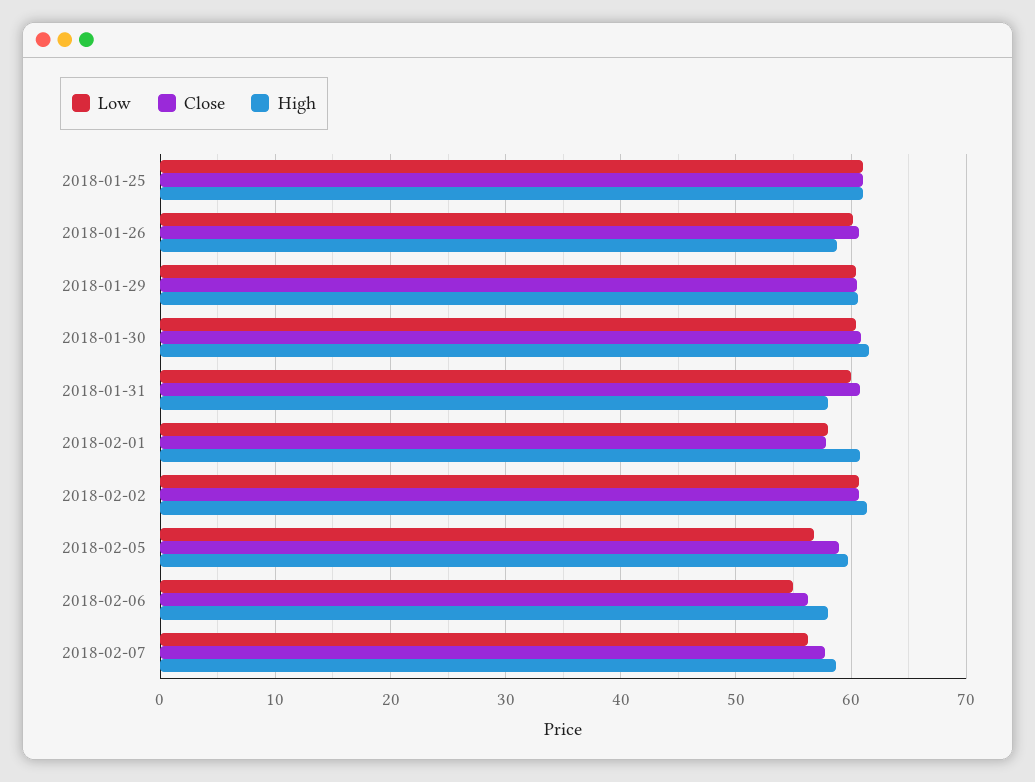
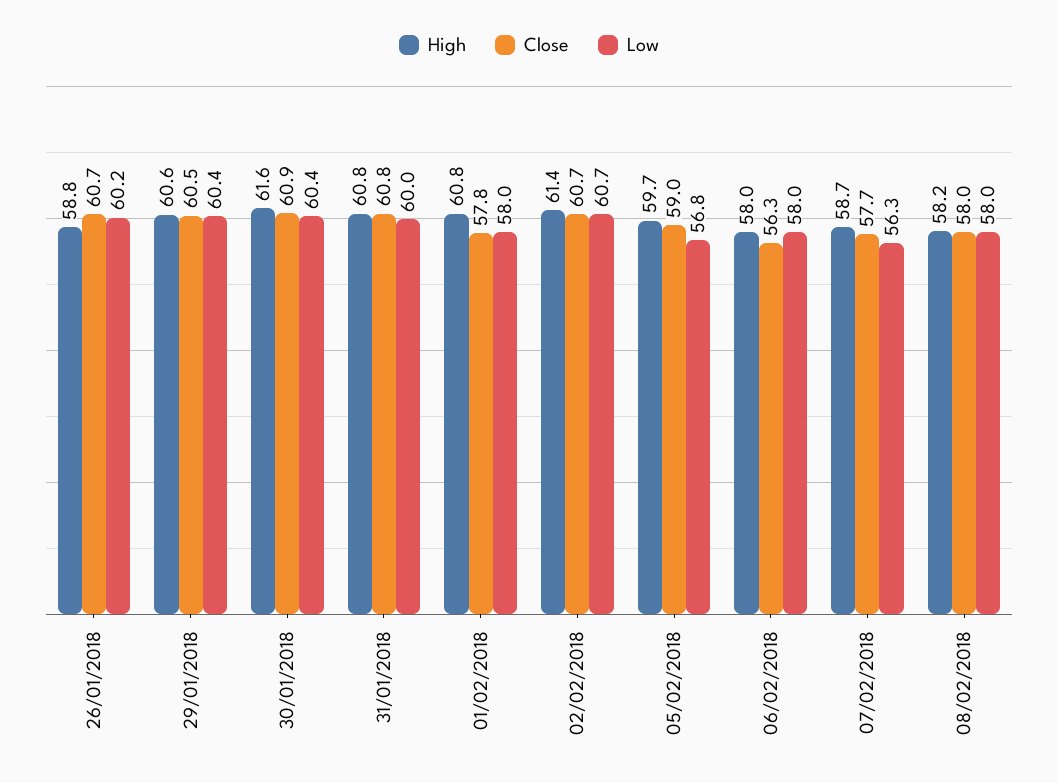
Low, 2018-01-25: 61 -> none
Close, 2018-01-25: 61 -> none
High, 2018-01-25: 61 -> none
High, 2018-01-31: 58 -> 60.8
Low, 2018-02-06: 55 -> 58
High, 08/02/2018: none -> 58.2
Close, 08/02/2018: none -> 58
Low, 08/02/2018: none -> 58

